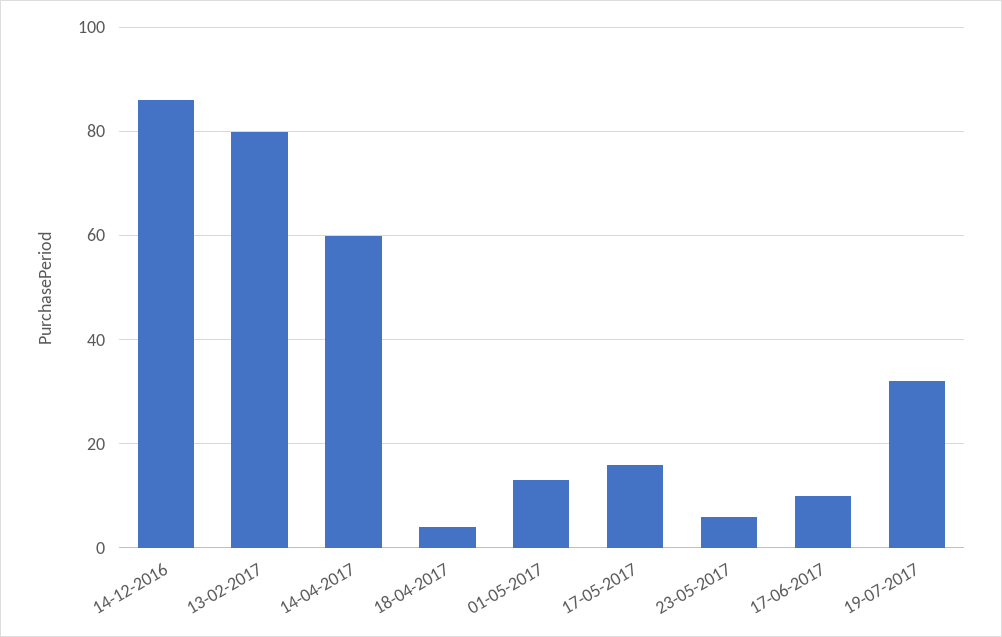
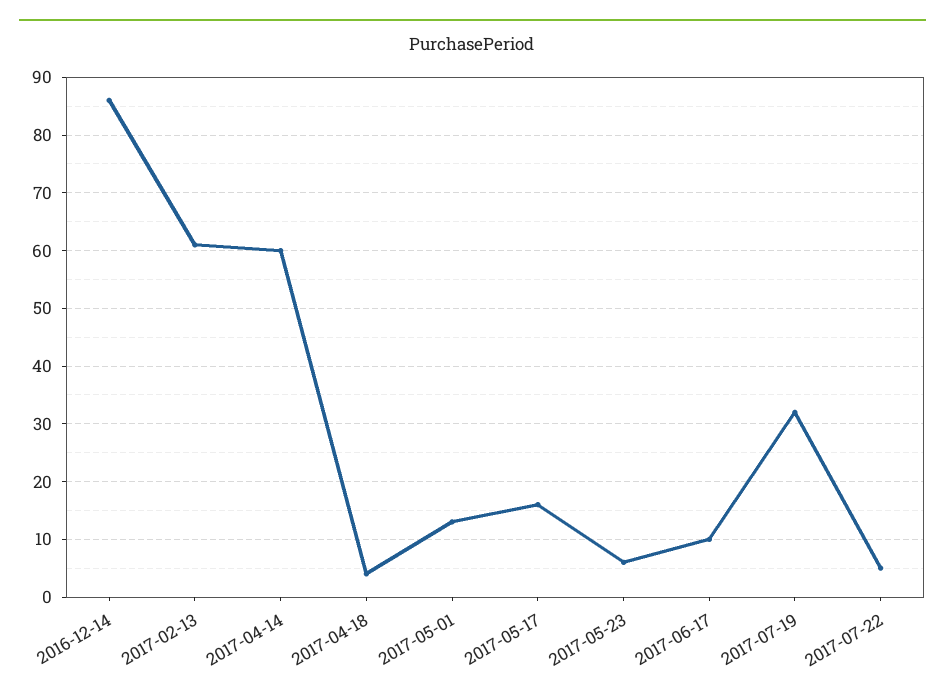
13-02-2017: 80 -> 60
2017-07-22: none -> 5

